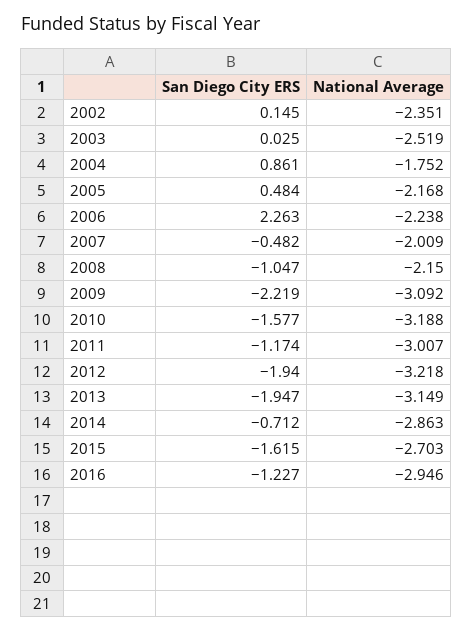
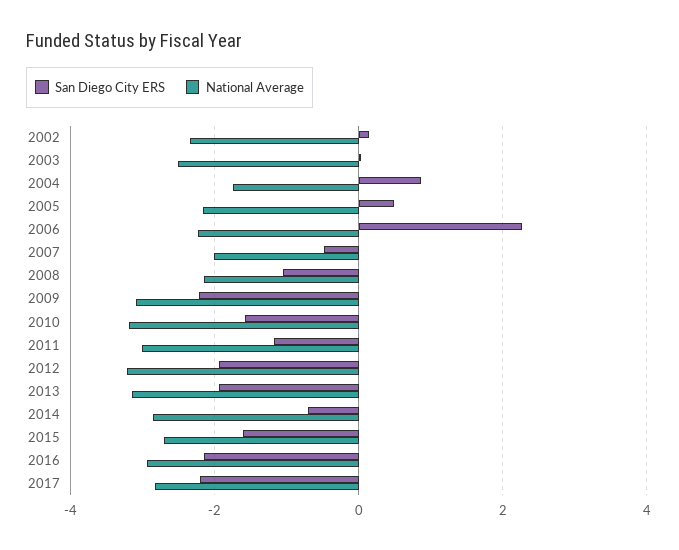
San Diego City ERS, 2016: -1.227 -> -2.2
San Diego City ERS, 2017: none -> -2.2
National Average, 2017: none -> -2.8

